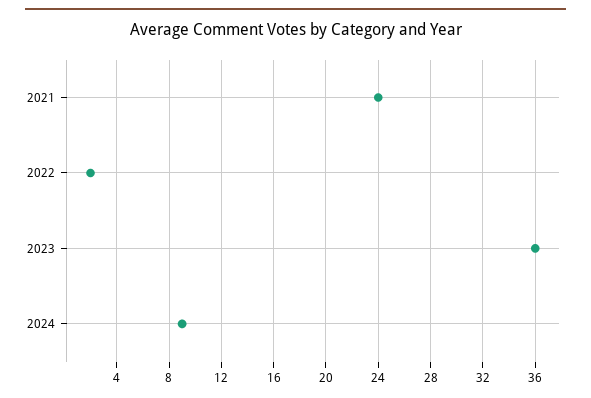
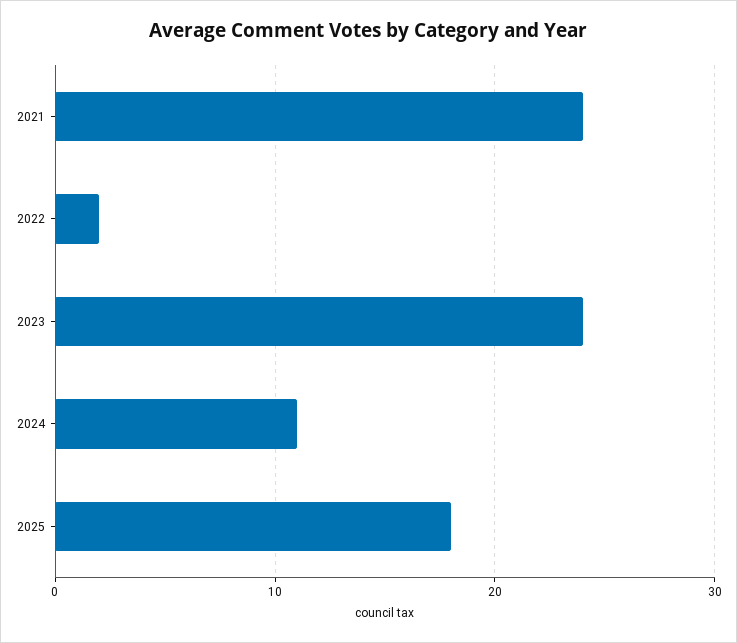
2023: 36 -> 24
2024: 9 -> 11
2025: none -> 18

